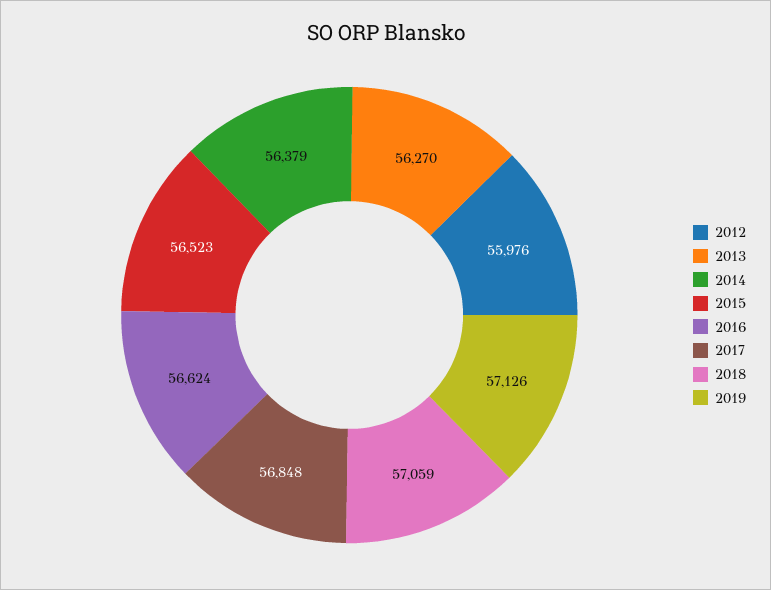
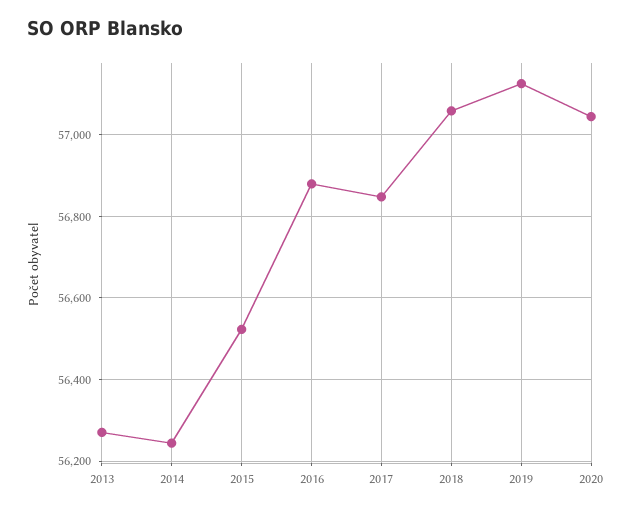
2012: 55976 -> none
2014: 56379 -> 56240
2016: 56624 -> 56880
2020: none -> 57040

